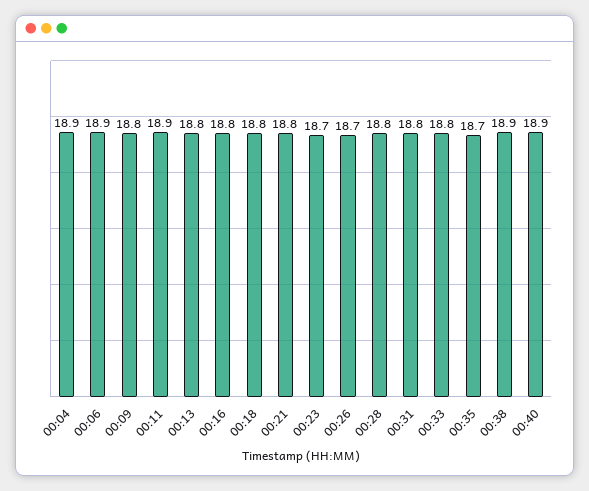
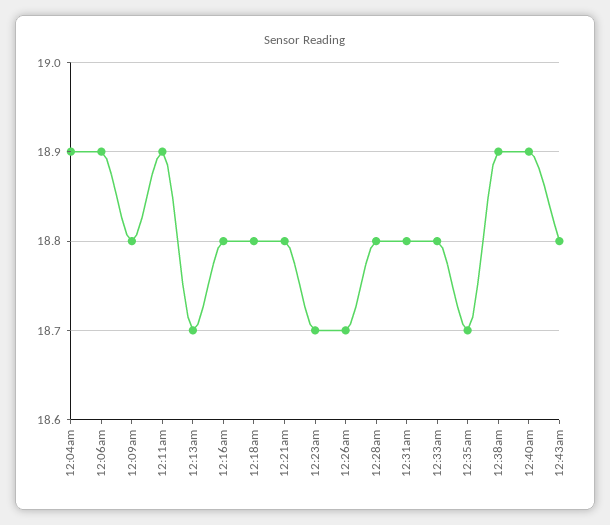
00:13: 18.8 -> 18.7
12:43am: none -> 18.8

